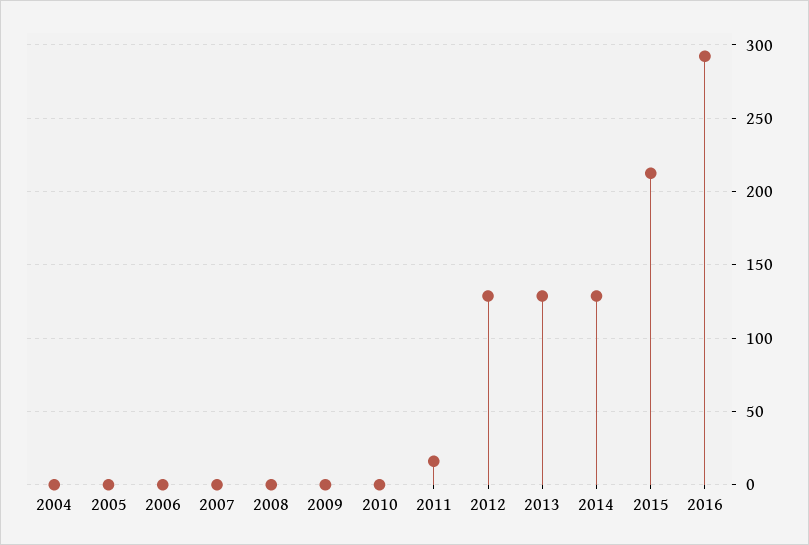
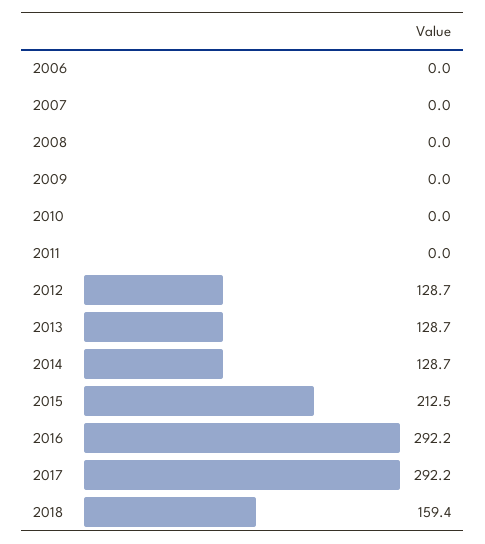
2004: 0 -> none
2005: 0 -> none
2011: 15 -> 0
2017: none -> 292.2
2018: none -> 159.4

